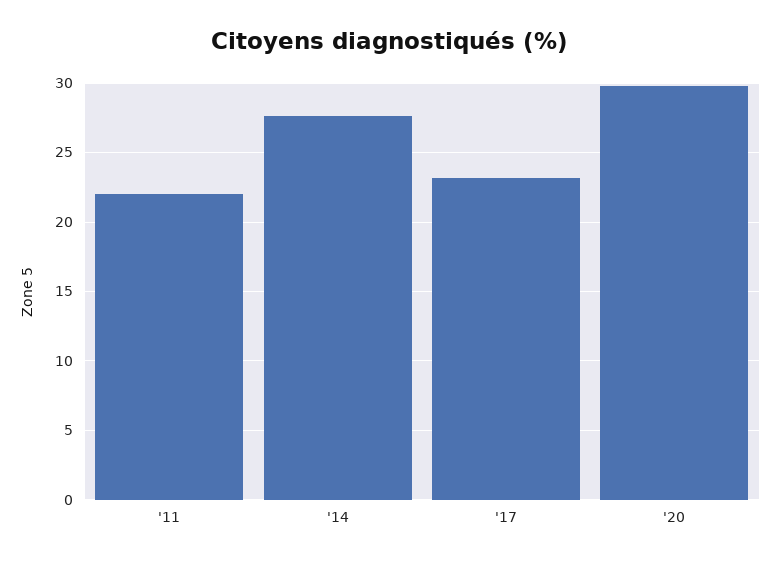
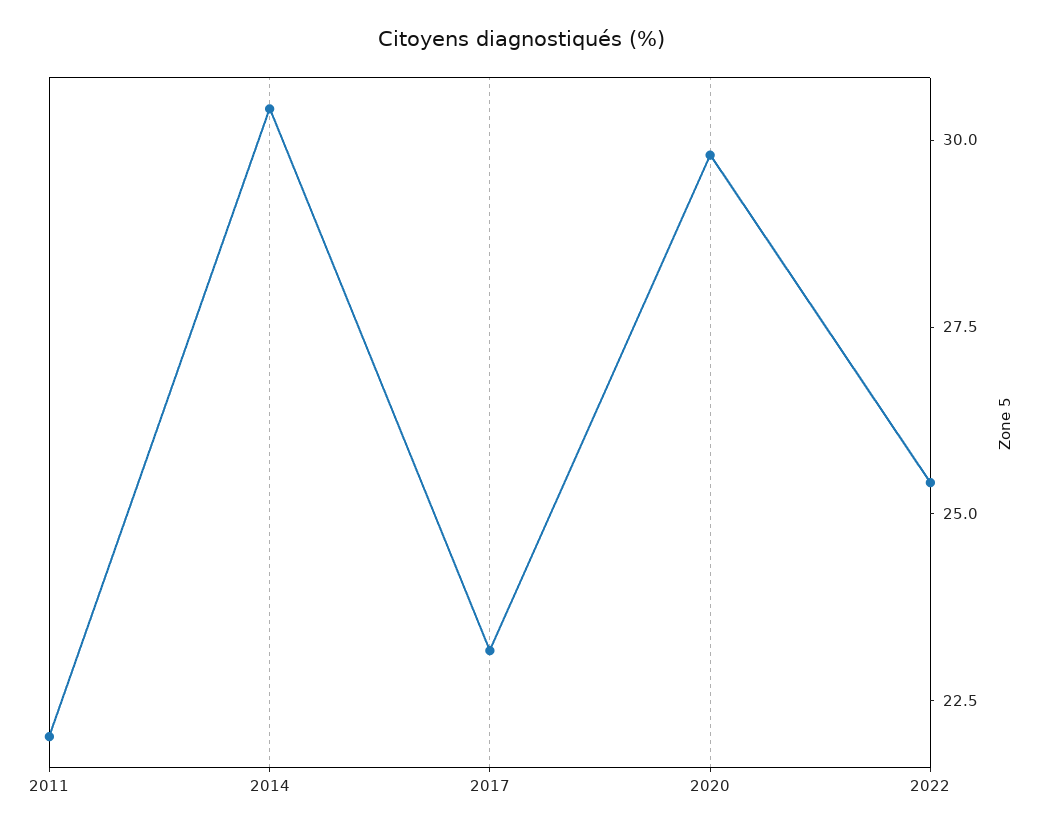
'14: 27.5 -> 30.5
2022: none -> 25.5

